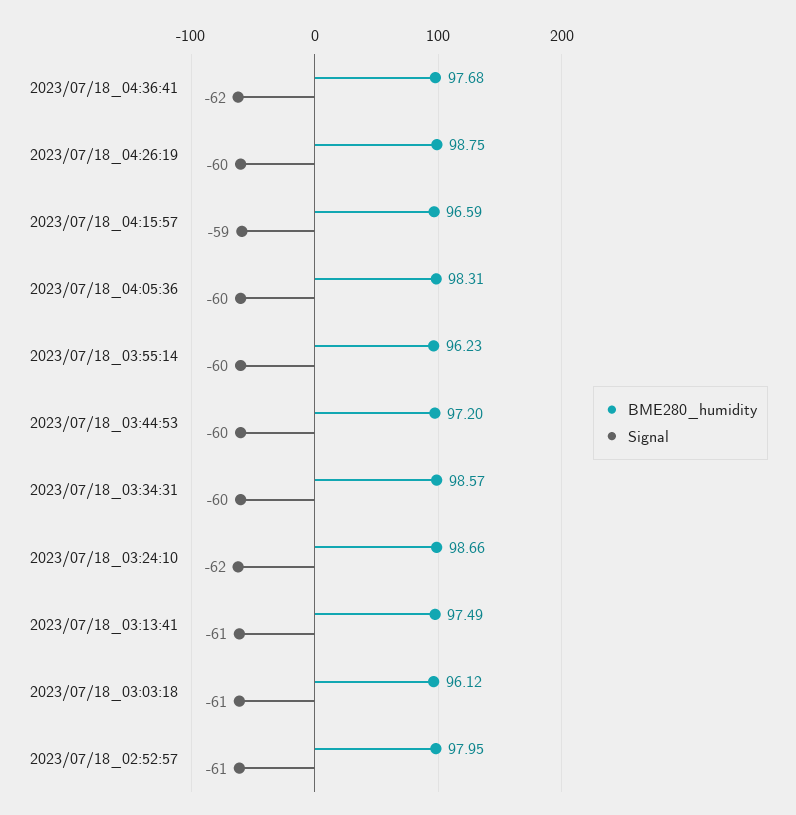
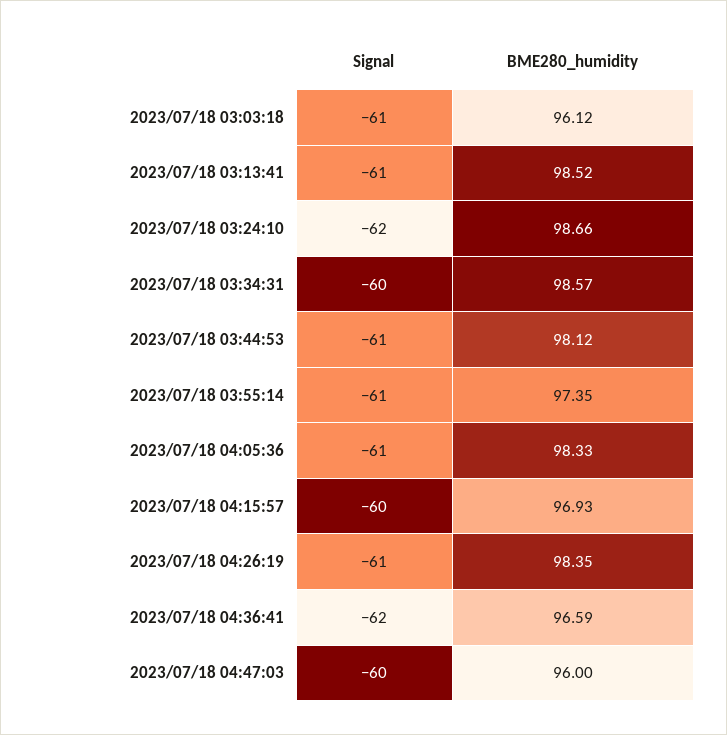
BME280_humidity, 2023/07/18_04:36:41: 97.68 -> 96.59
BME280_humidity, 2023/07/18_04:26:19: 98.75 -> 98.35
Signal, 2023/07/18_04:26:19: -60 -> -61
BME280_humidity, 2023/07/18_04:15:57: 96.59 -> 96.93
Signal, 2023/07/18_04:15:57: -59 -> -60
BME280_humidity, 2023/07/18_04:05:36: 98.31 -> 98.33
Signal, 2023/07/18_04:05:36: -60 -> -61
BME280_humidity, 2023/07/18_03:55:14: 96.23 -> 97.35
Signal, 2023/07/18_03:55:14: -60 -> -61
BME280_humidity, 2023/07/18_03:44:53: 97.2 -> 98.12
Signal, 2023/07/18_03:44:53: -60 -> -61
BME280_humidity, 2023/07/18_03:13:41: 97.49 -> 98.52
BME280_humidity, 2023/07/18_02:52:57: 97.95 -> none
Signal, 2023/07/18_02:52:57: -61 -> none
Signal, 2023/07/18 04:47:03: none -> -60
BME280_humidity, 2023/07/18 04:47:03: none -> 96

